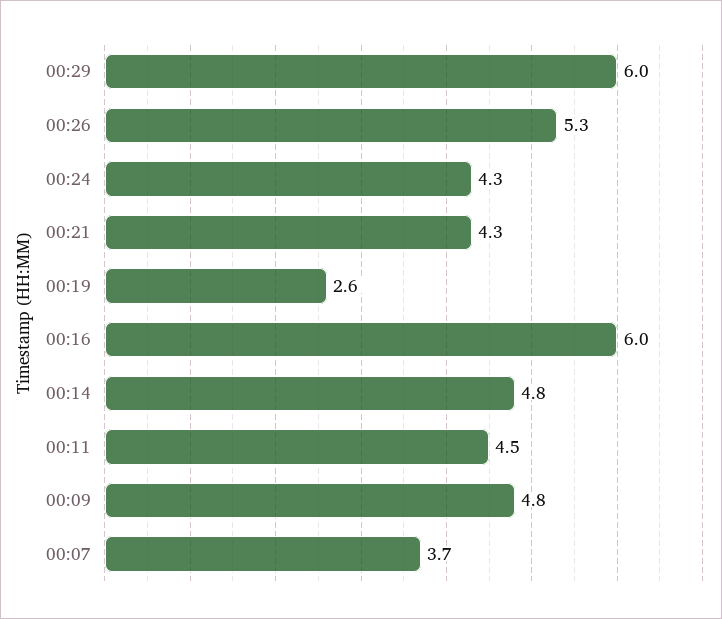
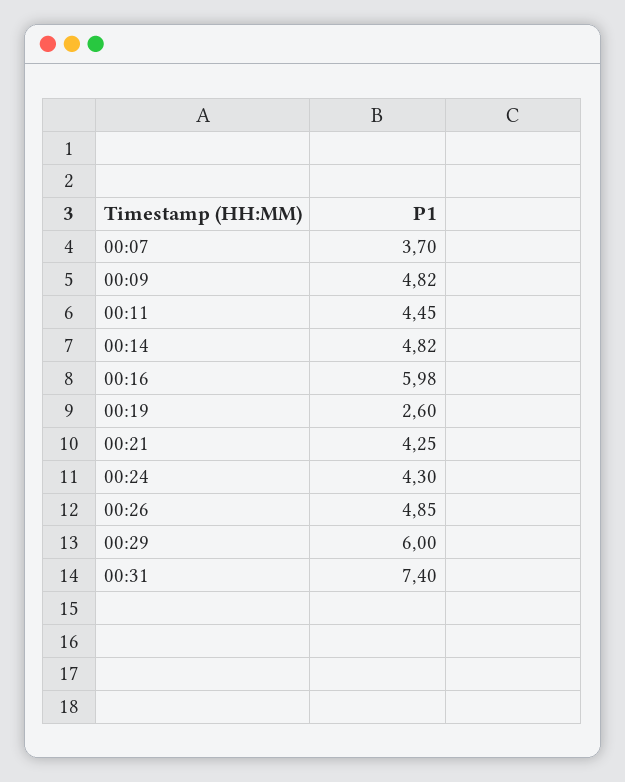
00:26: 5.3 -> 4.85
00:31: none -> 7.4

